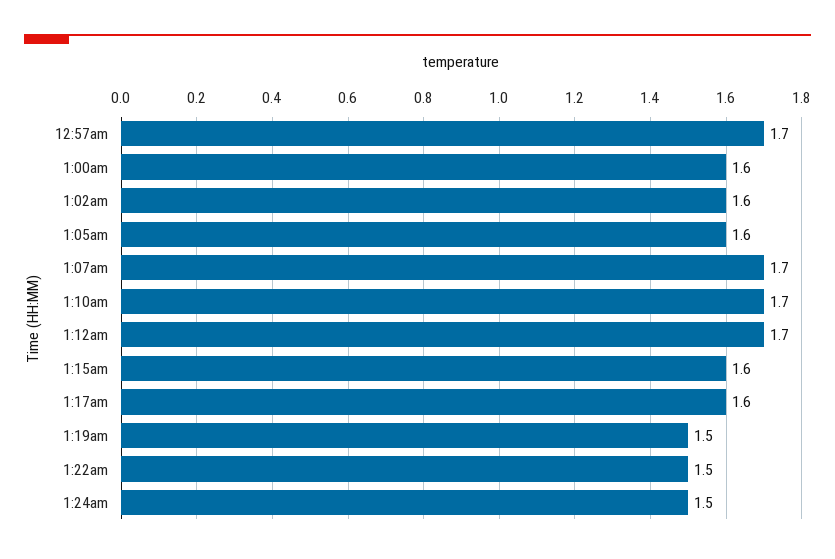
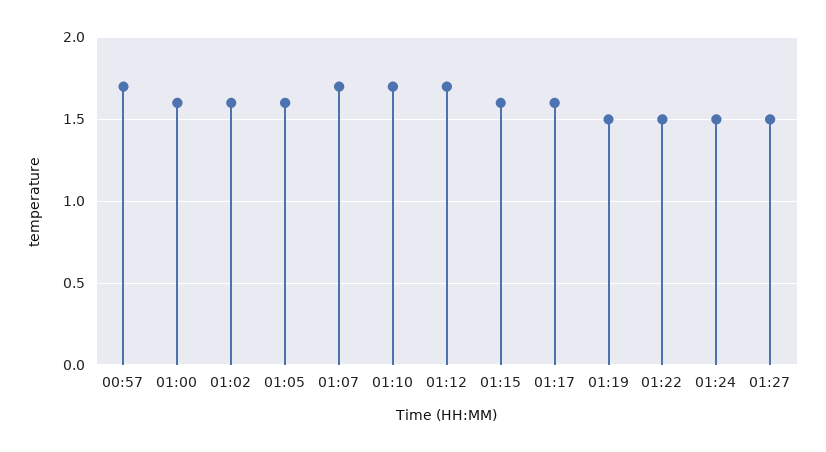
01:27: none -> 1.5

